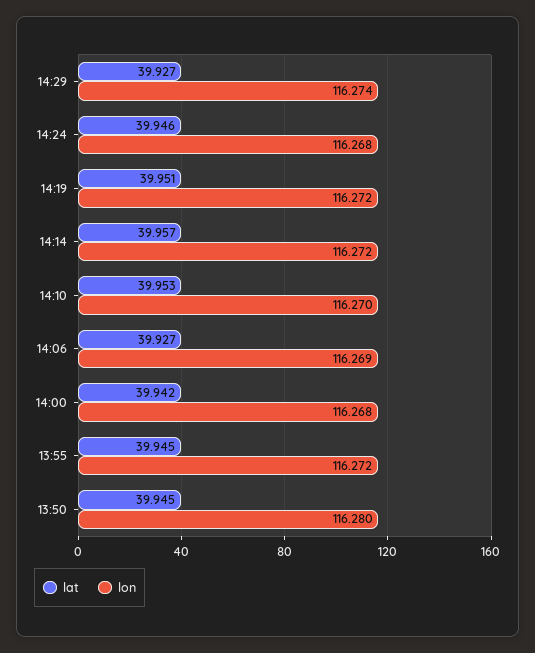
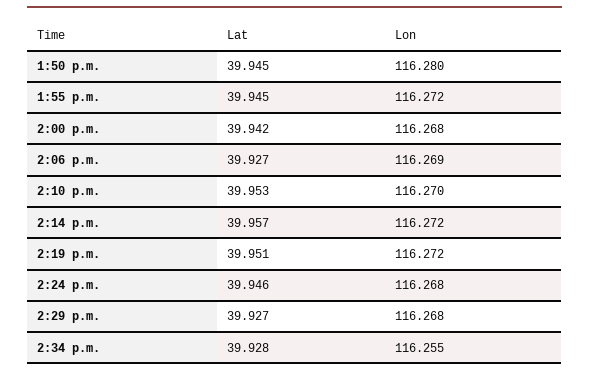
lon, 14:29: 116.274 -> 116.268
lat, 2:34 p.m.: none -> 39.928
lon, 2:34 p.m.: none -> 116.255

